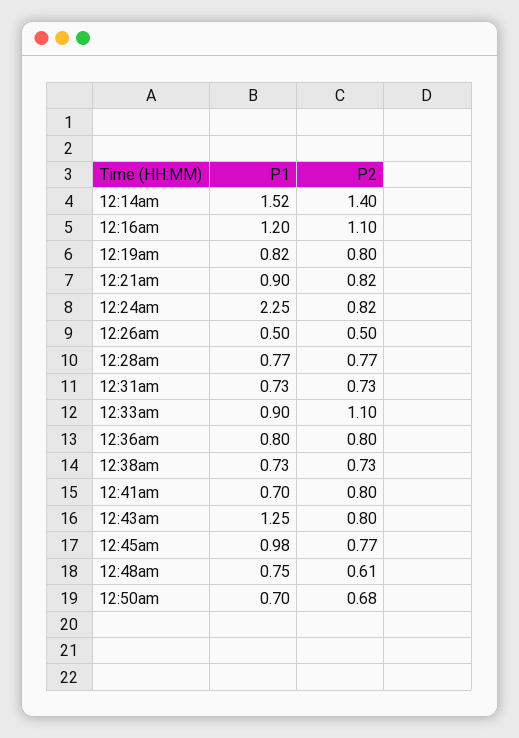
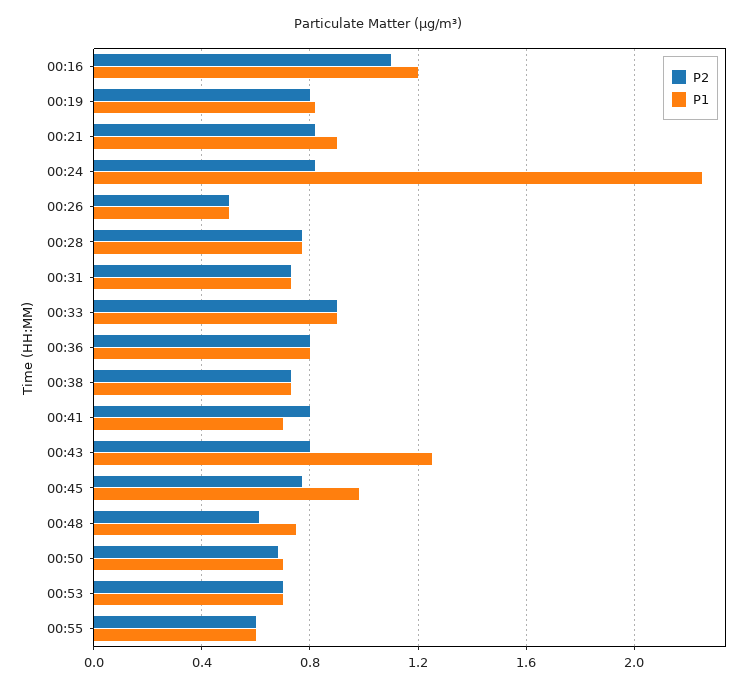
P1, 12:14am: 1.52 -> none
P2, 12:14am: 1.4 -> none
P2, 12:33am: 1.1 -> 0.9
P2, 00:53: none -> 0.7
P1, 00:53: none -> 0.7
P2, 00:55: none -> 0.6
P1, 00:55: none -> 0.6

